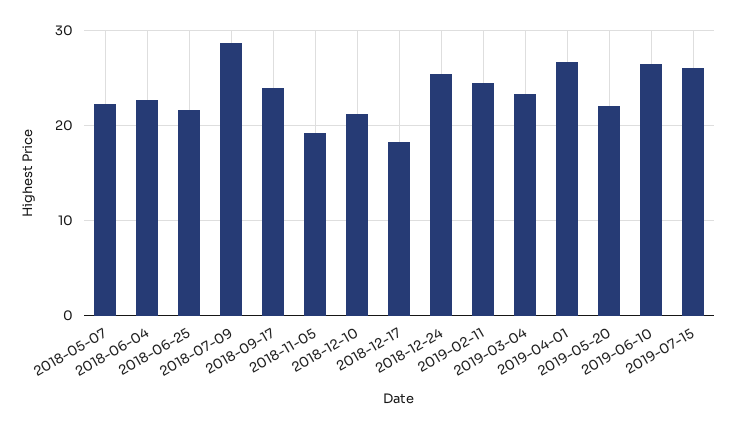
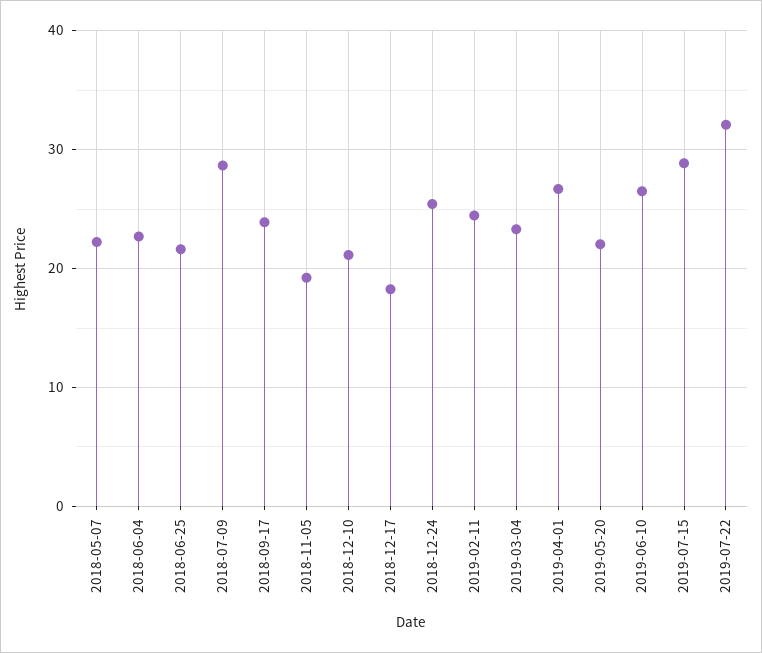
2019-07-15: 26 -> 29
2019-07-22: none -> 32

